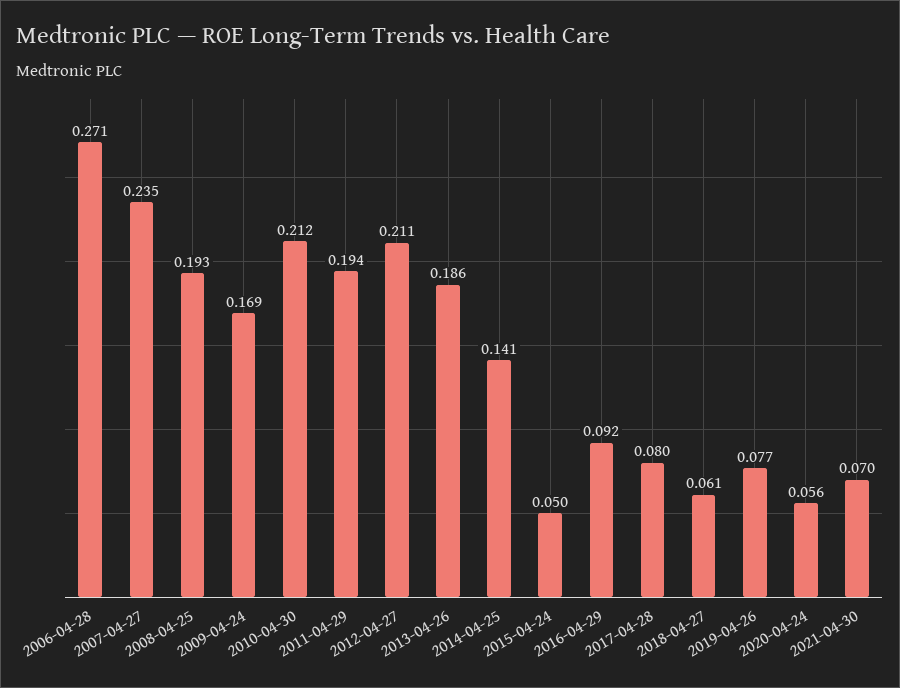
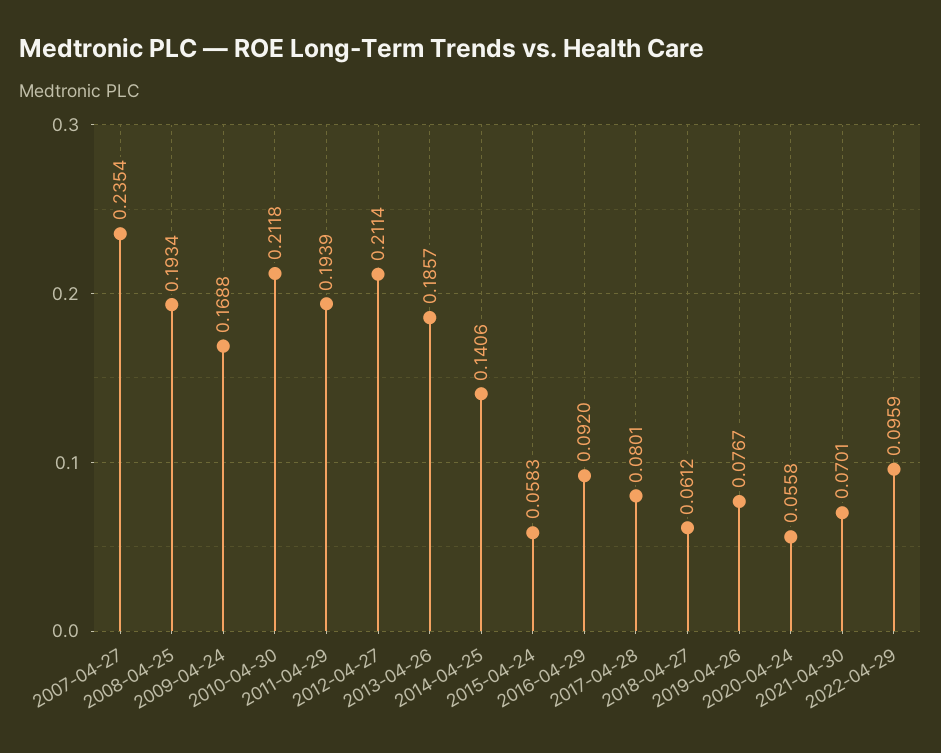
2006-04-28: 0.271 -> none
2015-04-24: 0.05 -> 0.0583
2022-04-29: none -> 0.0959

